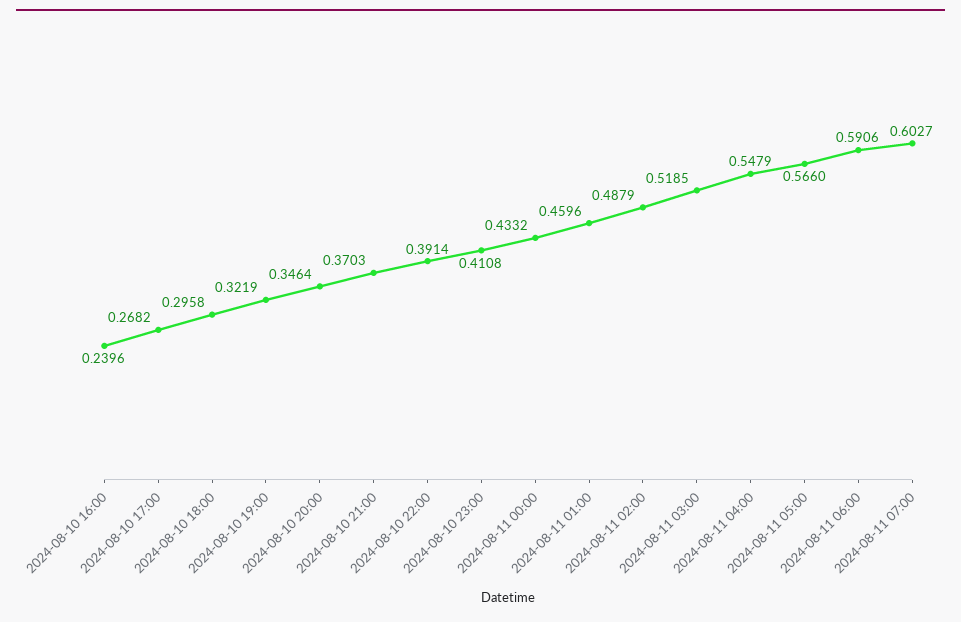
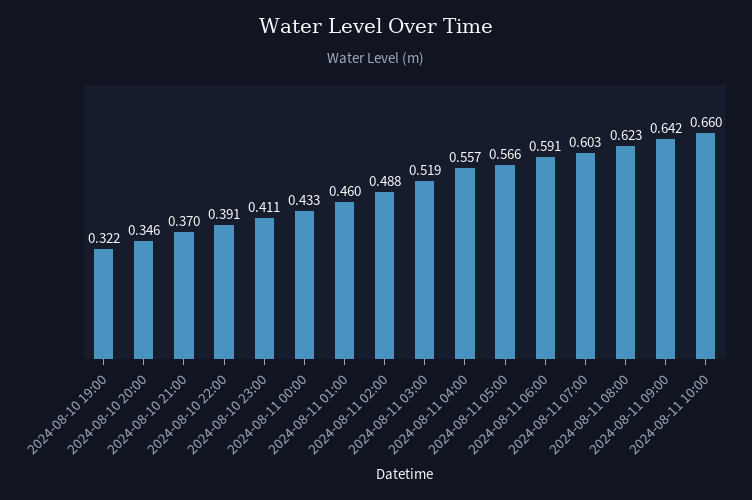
2024-08-10 16:00: 0.2396 -> none
2024-08-10 17:00: 0.2682 -> none
2024-08-10 18:00: 0.2958 -> none
2024-08-11 04:00: 0.5479 -> 0.557
2024-08-11 08:00: none -> 0.623
2024-08-11 09:00: none -> 0.642
2024-08-11 10:00: none -> 0.66

